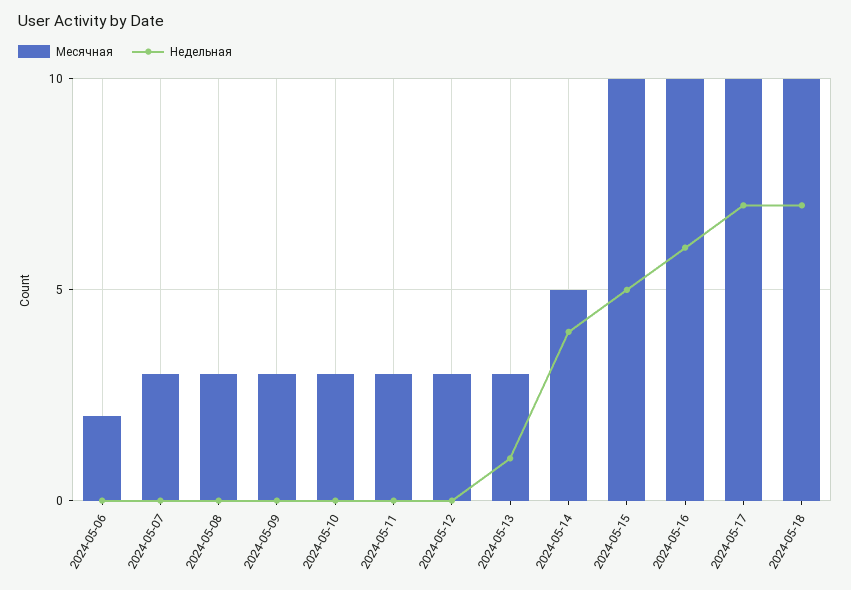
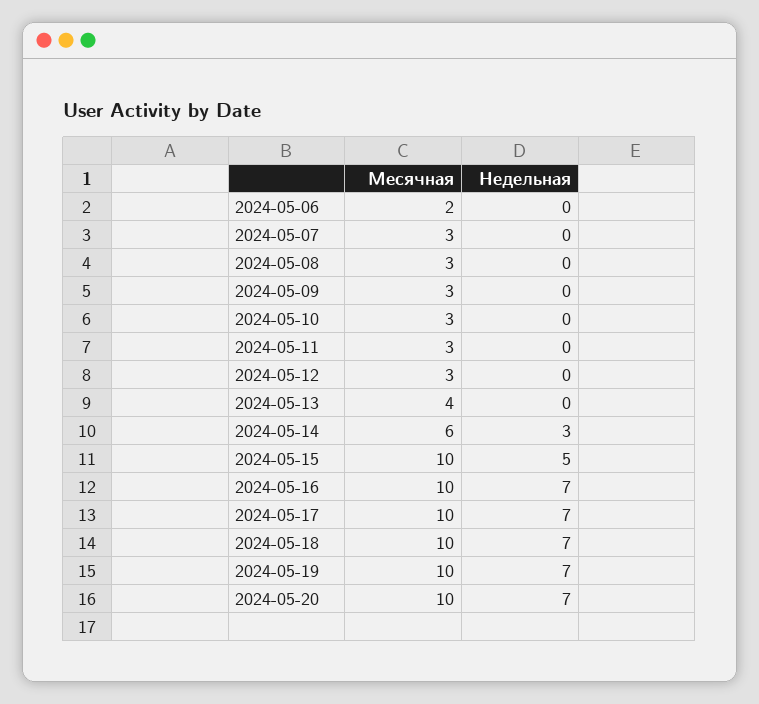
Месячная, 2024-05-13: 3 -> 4
Недельная, 2024-05-13: 1 -> 0
Месячная, 2024-05-14: 5 -> 6
Недельная, 2024-05-14: 4 -> 3
Недельная, 2024-05-16: 6 -> 7
Месячная, 2024-05-19: none -> 10
Недельная, 2024-05-19: none -> 7
Месячная, 2024-05-20: none -> 10
Недельная, 2024-05-20: none -> 7

